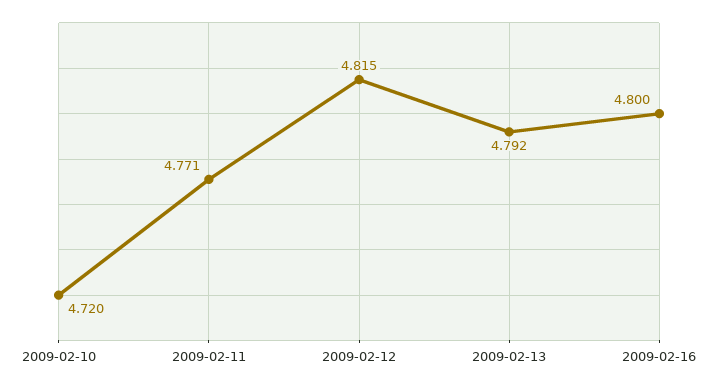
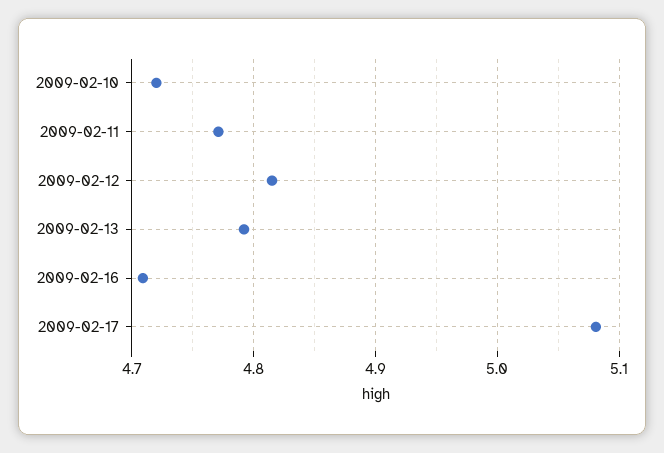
2009-02-16: 4.8 -> 4.71
2009-02-17: none -> 5.08

